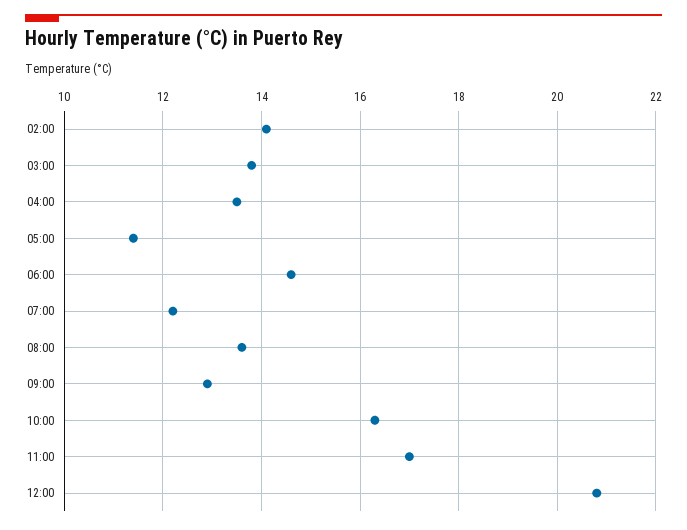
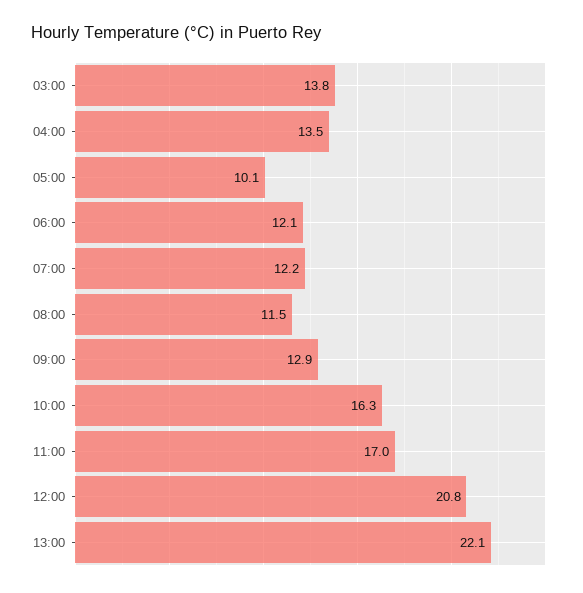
02:00: 14 -> none
05:00: 11.5 -> 10.1
06:00: 14.5 -> 12.1
08:00: 13.5 -> 11.5
13:00: none -> 22.1

